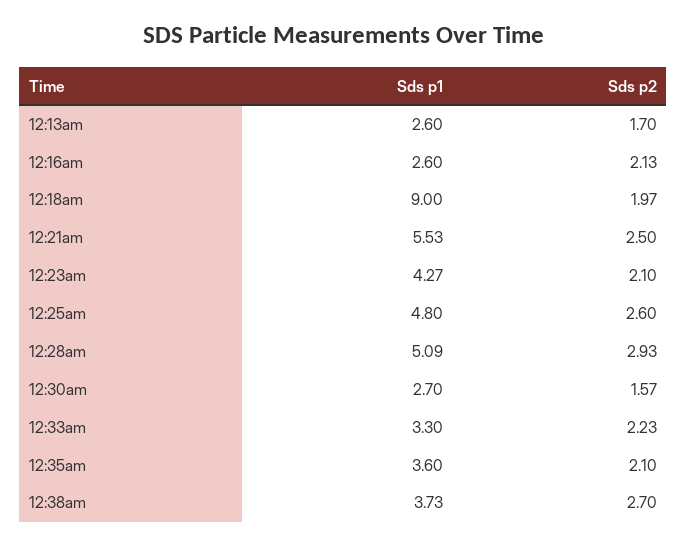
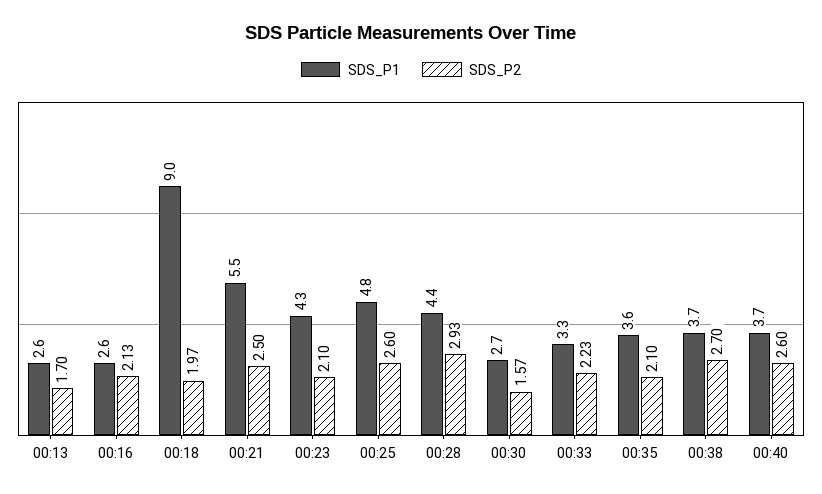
Sds p1, 12:28am: 5.09 -> 4.4
Sds p1, 00:40: none -> 3.7
Sds p2, 00:40: none -> 2.6

